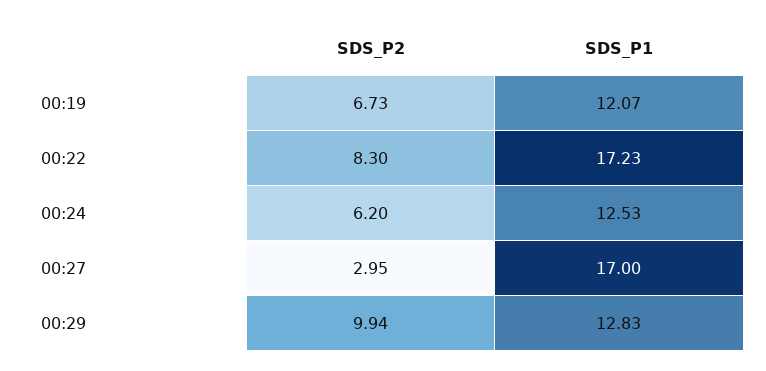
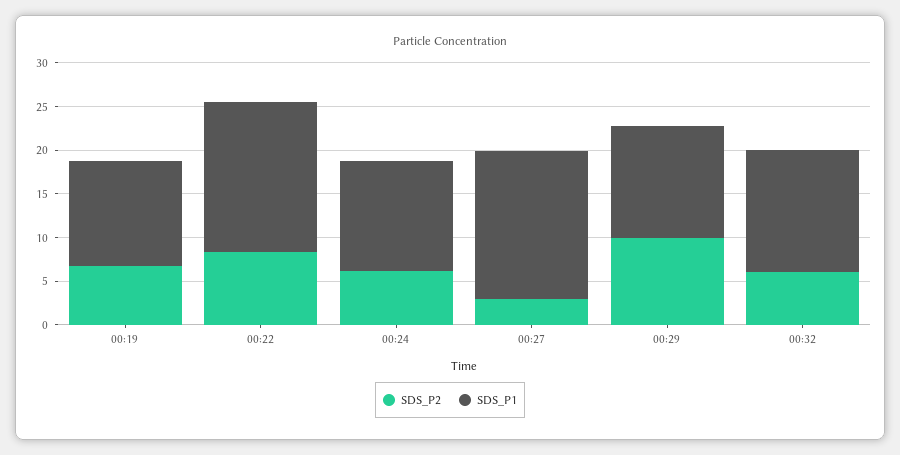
SDS_P2, 00:32: none -> 6
SDS_P1, 00:32: none -> 14

